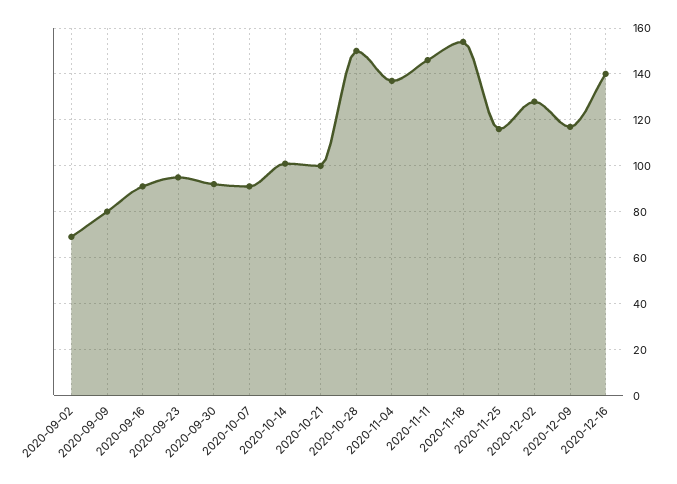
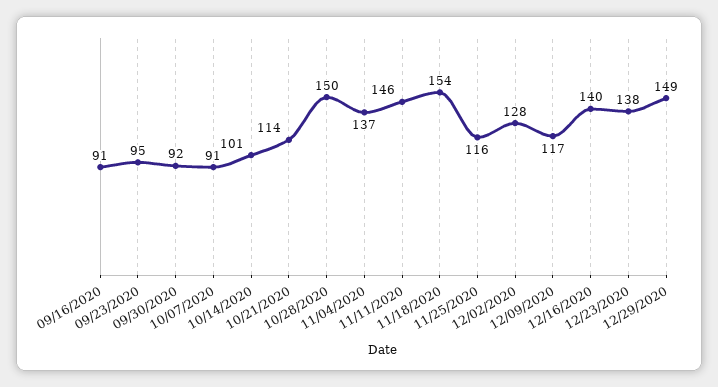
2020-09-02: 70 -> none
2020-09-09: 80 -> none
2020-10-21: 100 -> 114
12/23/2020: none -> 138
12/29/2020: none -> 149

